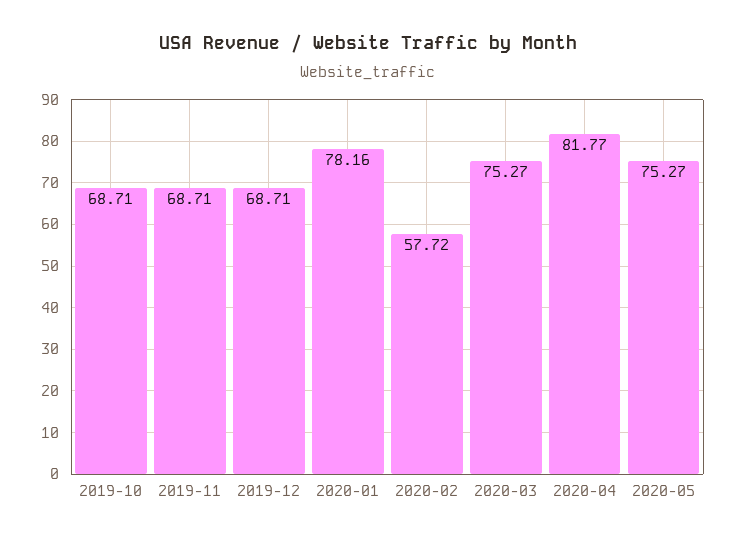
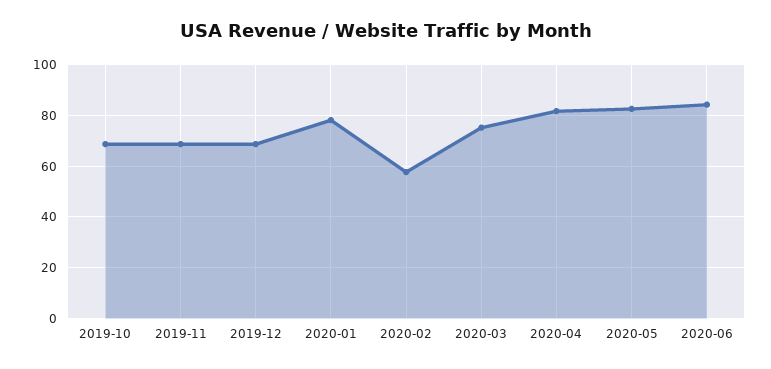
2020-05: 75.27 -> 82.5
2020-06: none -> 85

